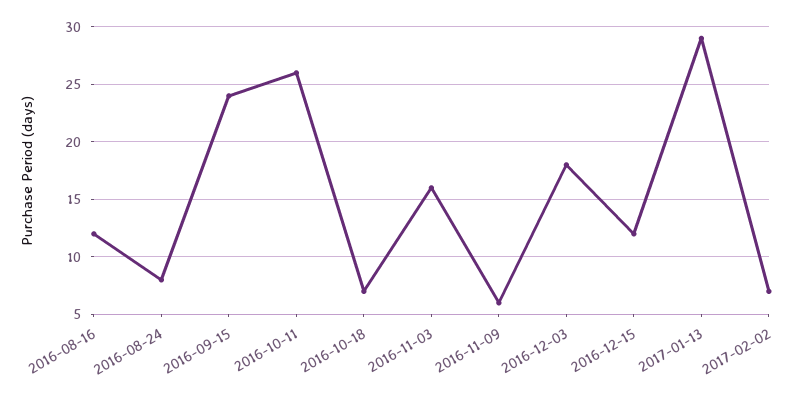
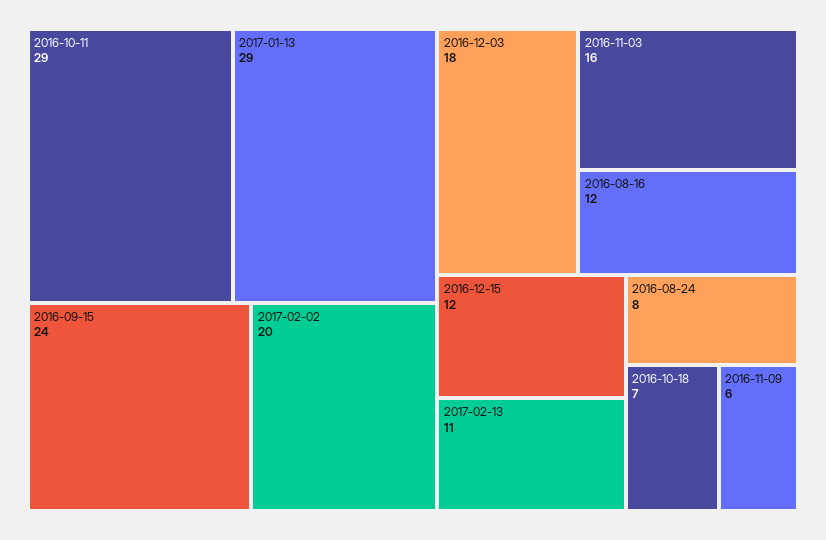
2016-10-11: 26 -> 29
2017-02-02: 7 -> 20
2017-02-13: none -> 11

